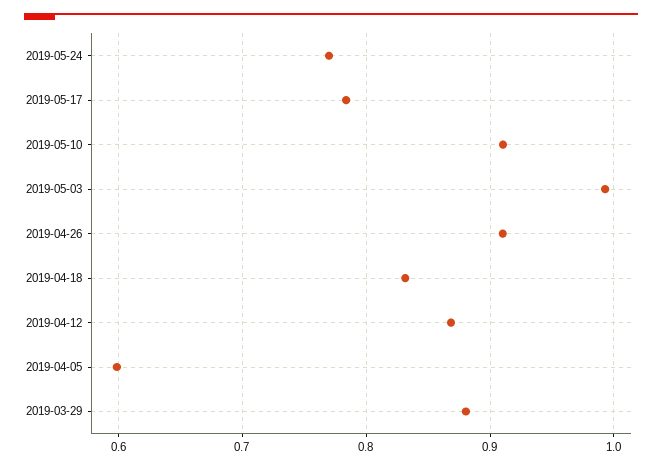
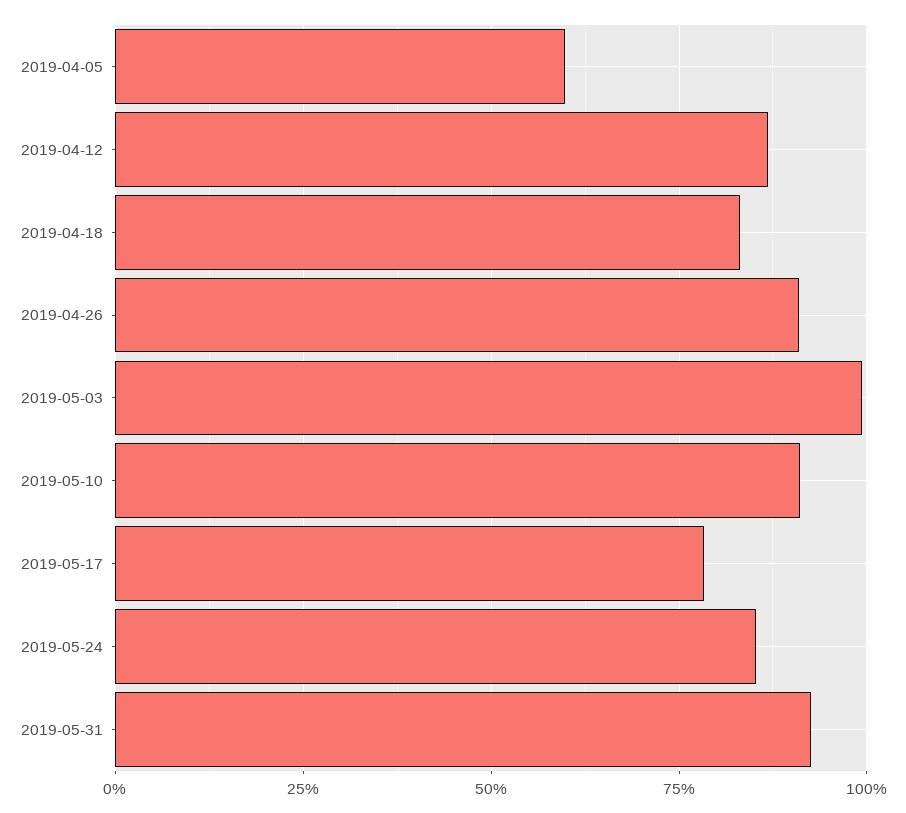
2019-05-24: 0.77 -> 0.85
2019-03-29: 0.88 -> none
2019-05-31: none -> 0.925

